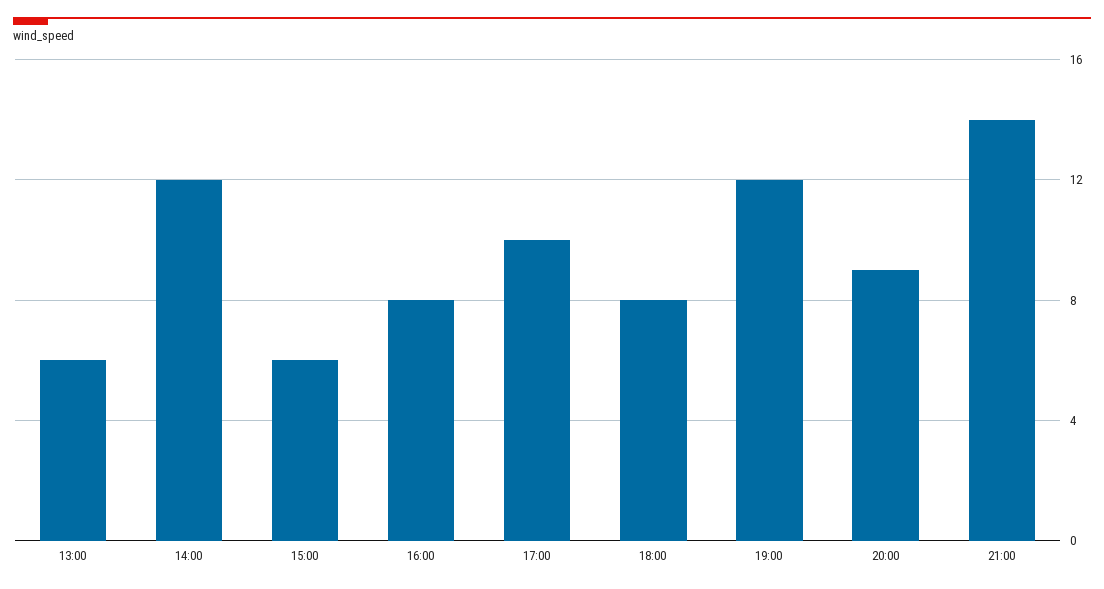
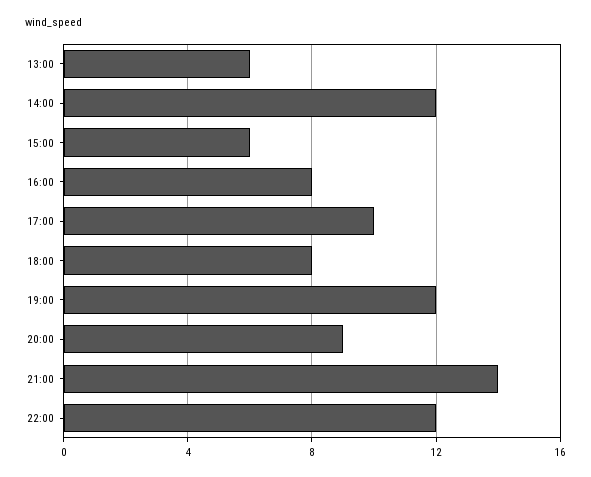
22:00: none -> 12

